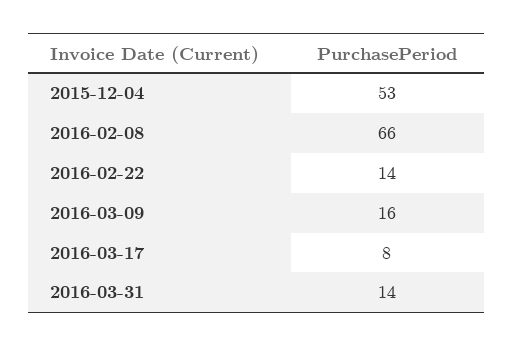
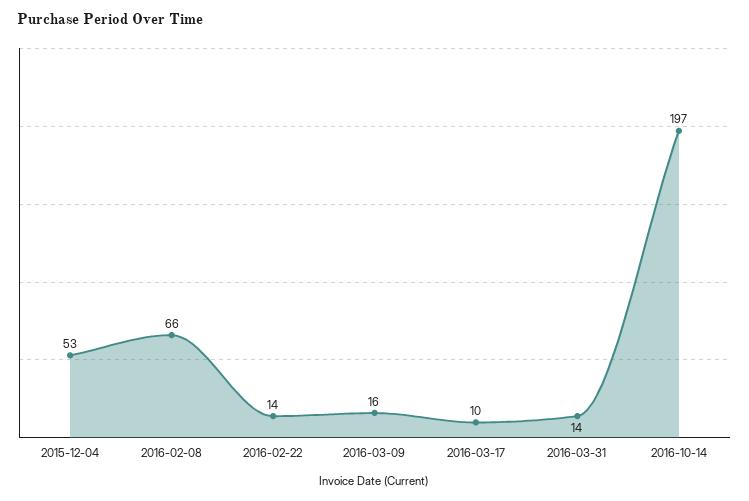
2016-03-17: 8 -> 10
2016-10-14: none -> 197

